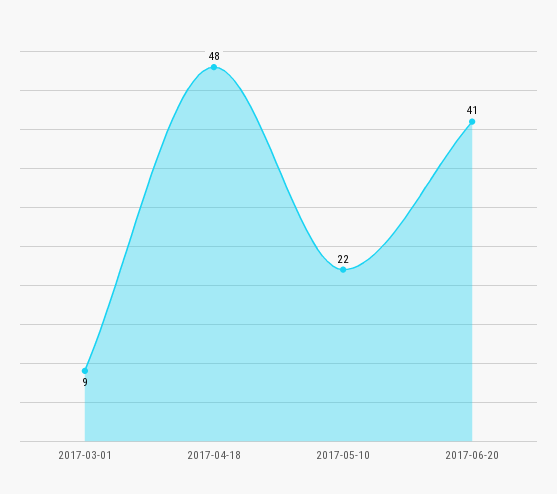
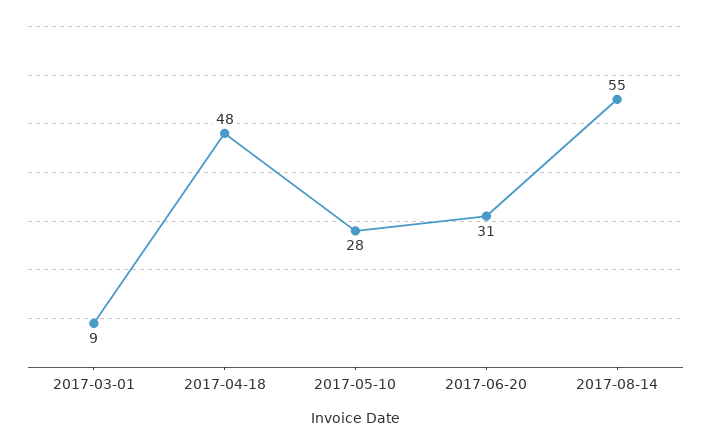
2017-05-10: 22 -> 28
2017-06-20: 41 -> 31
2017-08-14: none -> 55

